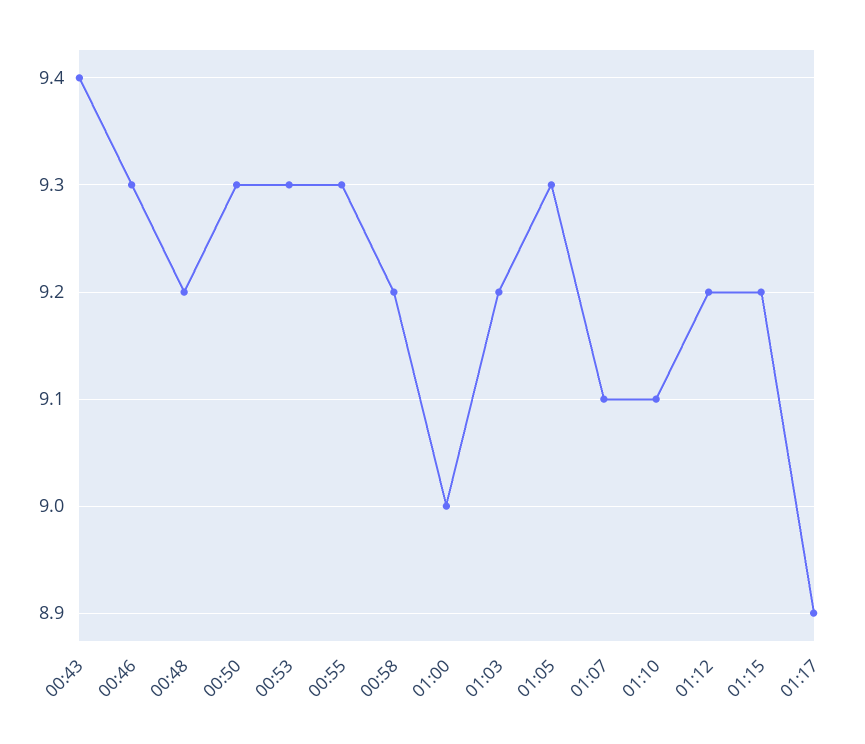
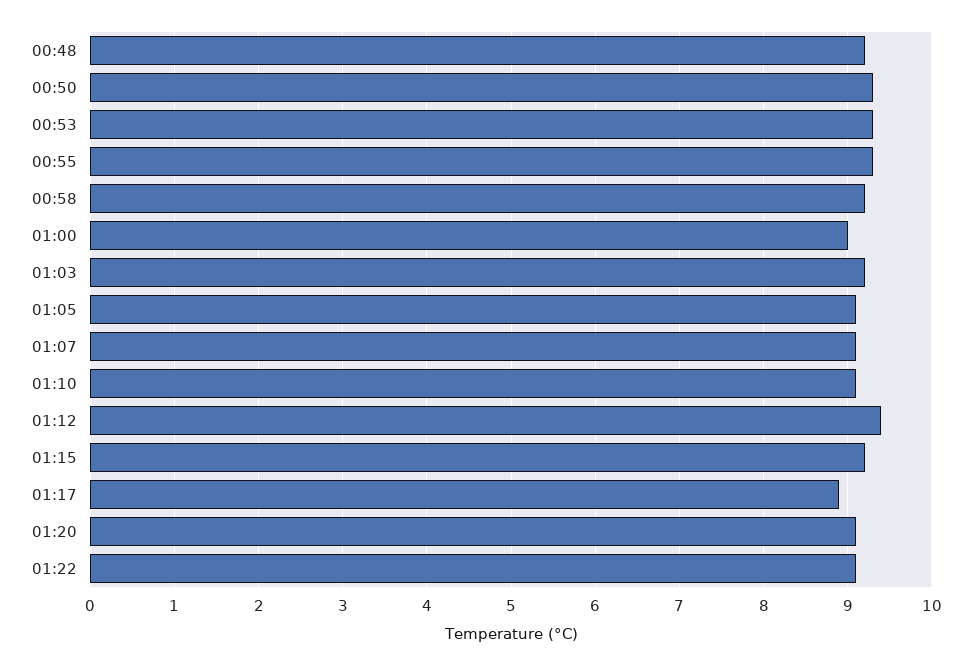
00:43: 9.4 -> none
00:46: 9.3 -> none
01:05: 9.3 -> 9.1
01:12: 9.2 -> 9.4
01:20: none -> 9.1
01:22: none -> 9.1

